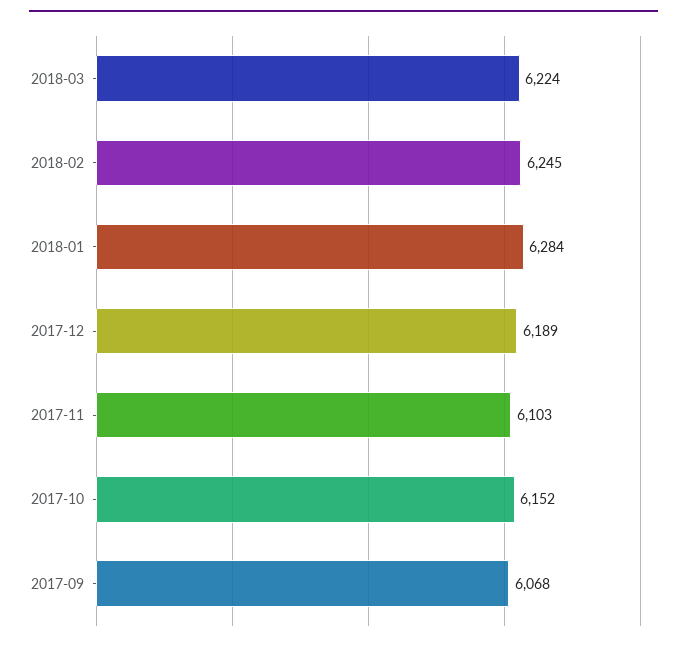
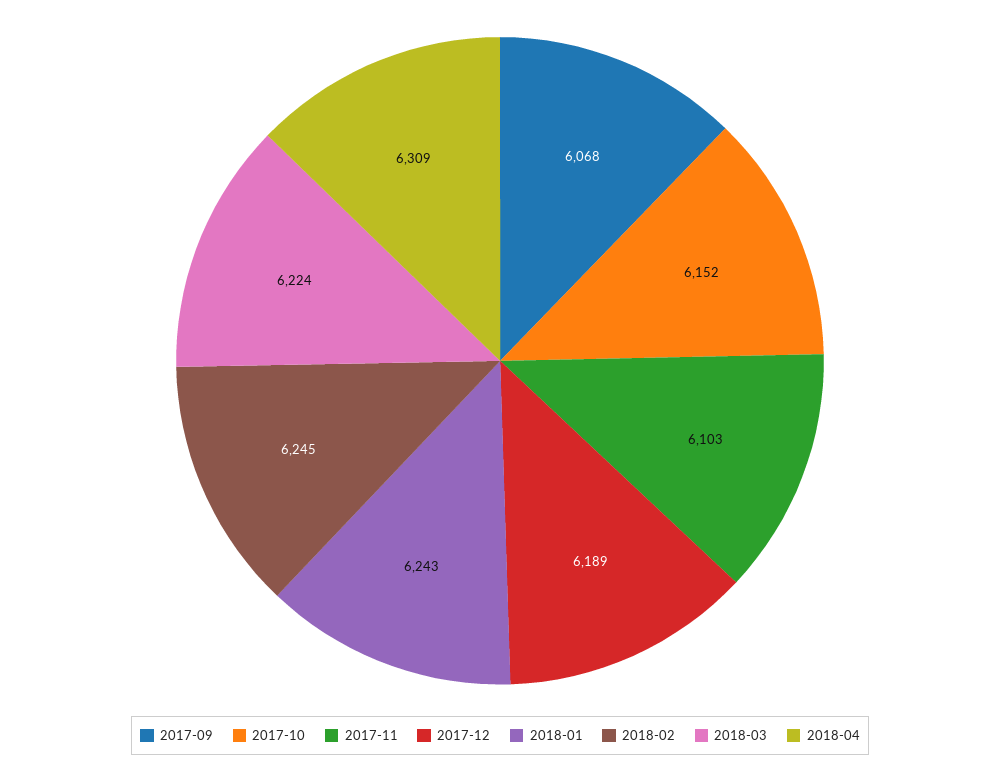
2018-01: 6284 -> 6243
2018-04: none -> 6309

